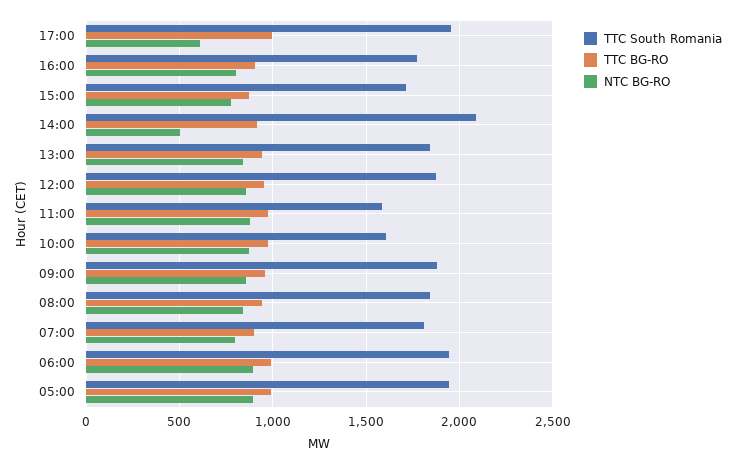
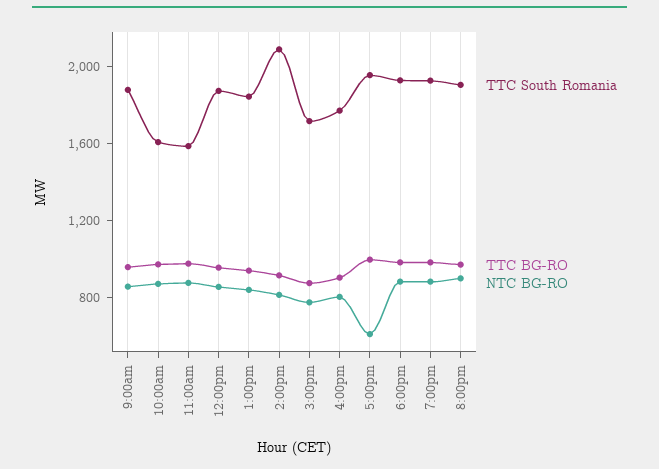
NTC BG-RO, 14:00: 500 -> 800
TTC South Romania, 08:00: 1850 -> none
TTC BG-RO, 08:00: 950 -> none
NTC BG-RO, 08:00: 850 -> none
TTC South Romania, 07:00: 1800 -> none
TTC BG-RO, 07:00: 900 -> none
NTC BG-RO, 07:00: 800 -> none
TTC South Romania, 06:00: 1950 -> none
TTC BG-RO, 06:00: 1000 -> none
NTC BG-RO, 06:00: 900 -> none
TTC South Romania, 05:00: 1950 -> none
TTC BG-RO, 05:00: 1000 -> none
NTC BG-RO, 05:00: 900 -> none
TTC South Romania, 6:00pm: none -> 1900
TTC BG-RO, 6:00pm: none -> 1000
NTC BG-RO, 6:00pm: none -> 900
TTC South Romania, 7:00pm: none -> 1900
TTC BG-RO, 7:00pm: none -> 1000
NTC BG-RO, 7:00pm: none -> 900
TTC South Romania, 8:00pm: none -> 1900
TTC BG-RO, 8:00pm: none -> 1000
NTC BG-RO, 8:00pm: none -> 900

